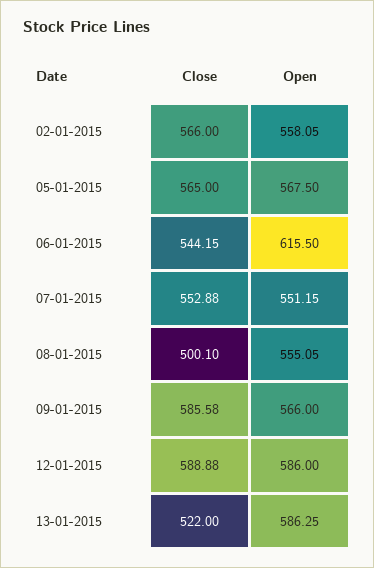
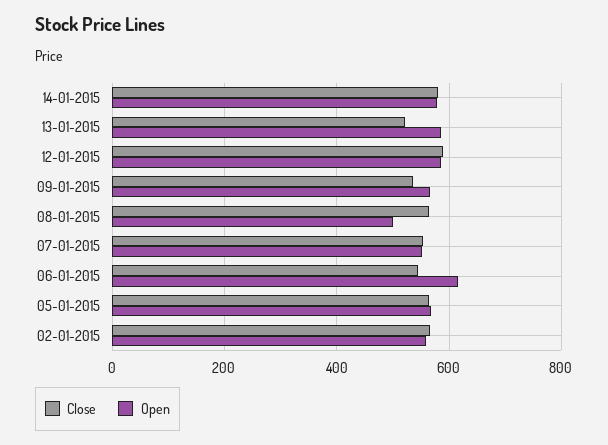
Close, 08-01-2015: 500.1 -> 560
Open, 08-01-2015: 555.05 -> 500
Close, 09-01-2015: 585.58 -> 540
Close, 14-01-2015: none -> 580
Open, 14-01-2015: none -> 580

